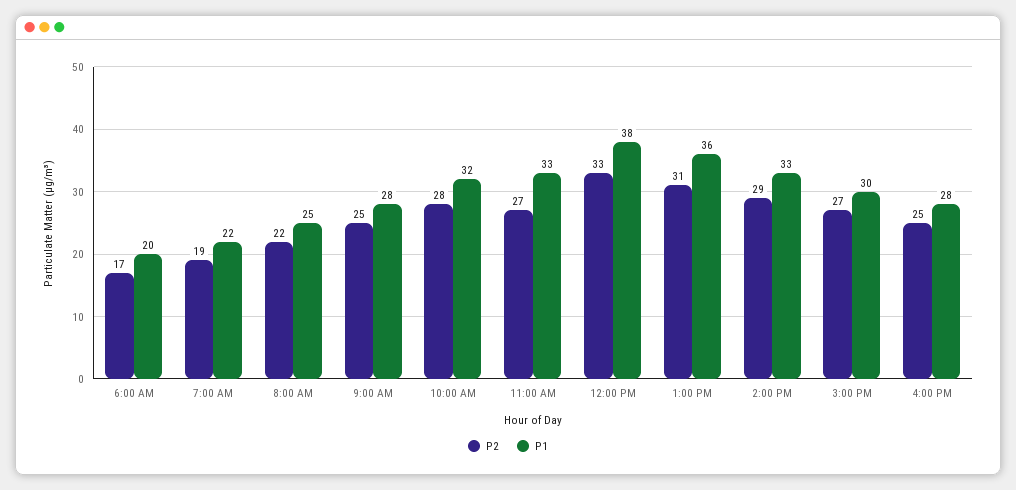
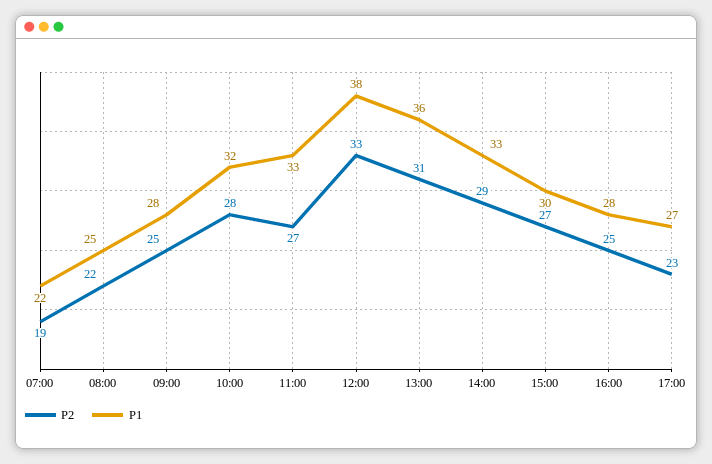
P2, 6:00 AM: 17 -> none
P1, 6:00 AM: 20 -> none
P2, 17:00: none -> 23
P1, 17:00: none -> 27

